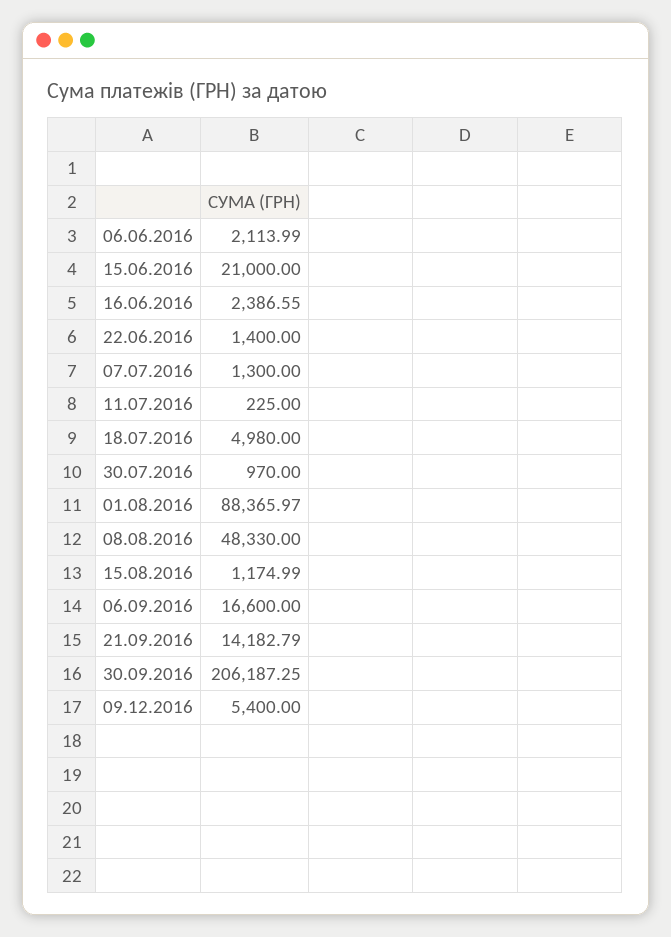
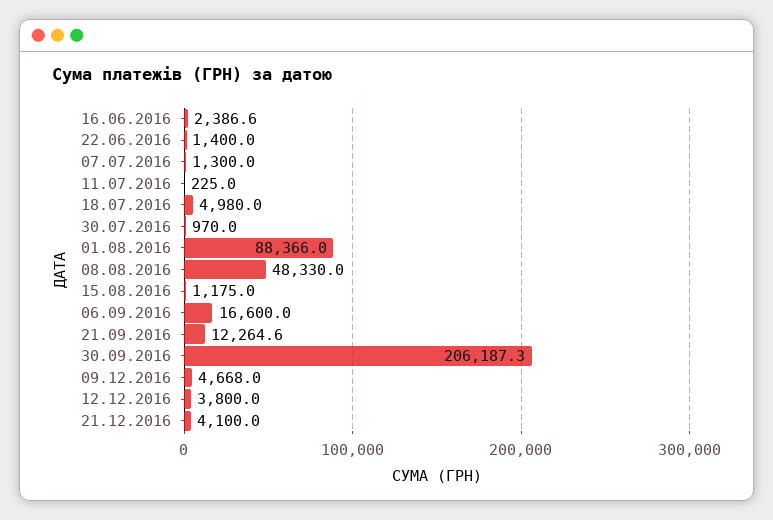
06.06.2016: 2113.99 -> none
15.06.2016: 21000 -> none
21.09.2016: 14182.79 -> 12264.6
09.12.2016: 5400 -> 4668
12.12.2016: none -> 3800
21.12.2016: none -> 4100

